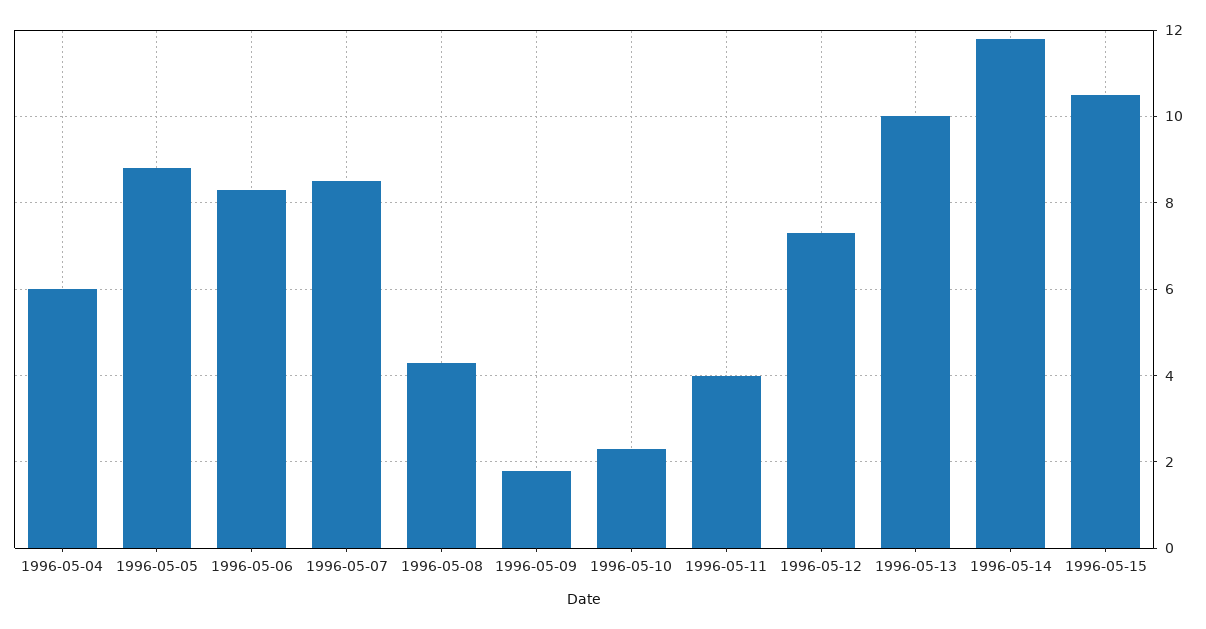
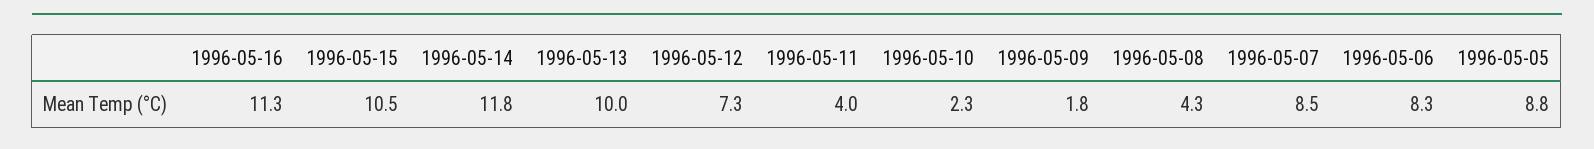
1996-05-04: 6 -> none
1996-05-16: none -> 11.3

